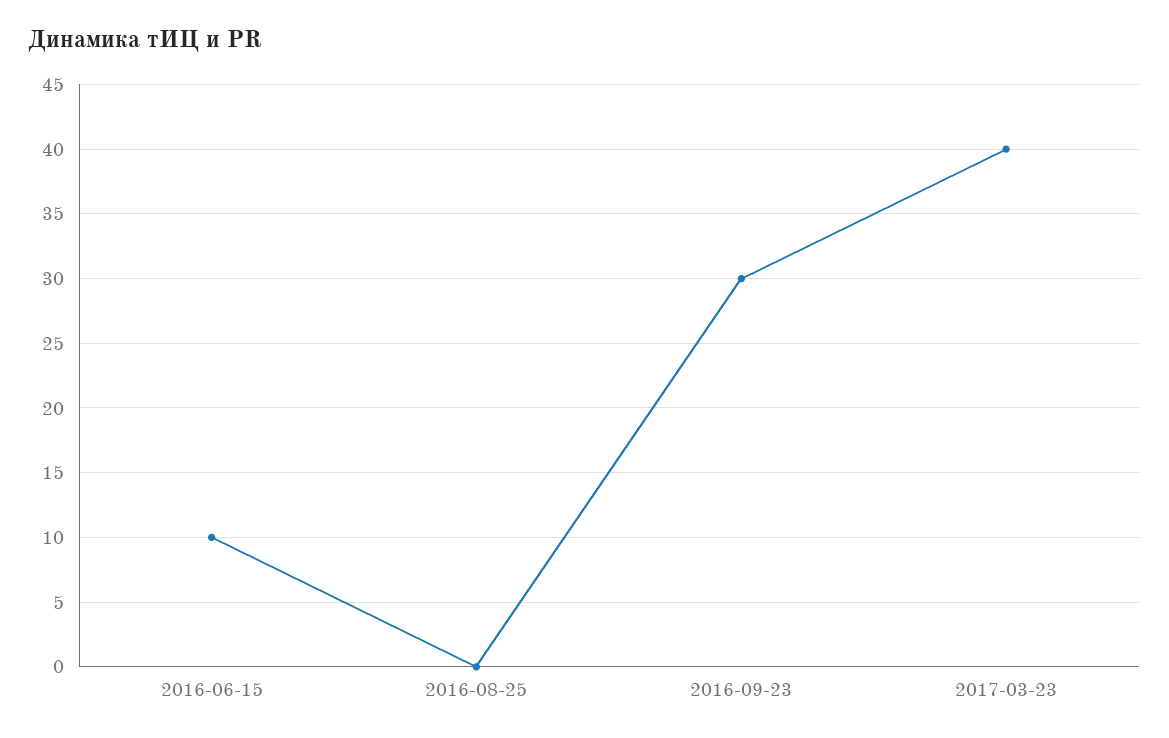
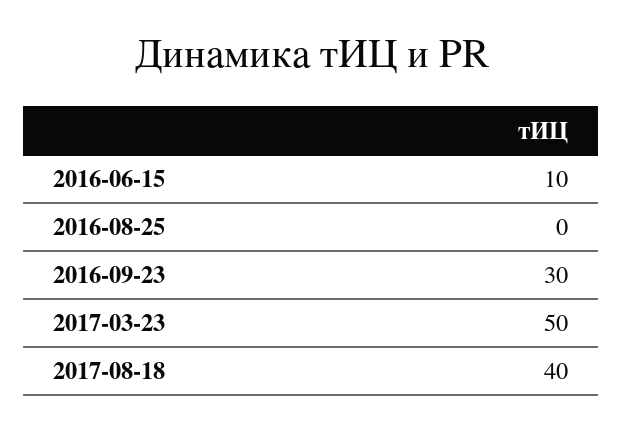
2017-03-23: 40 -> 50
2017-08-18: none -> 40

